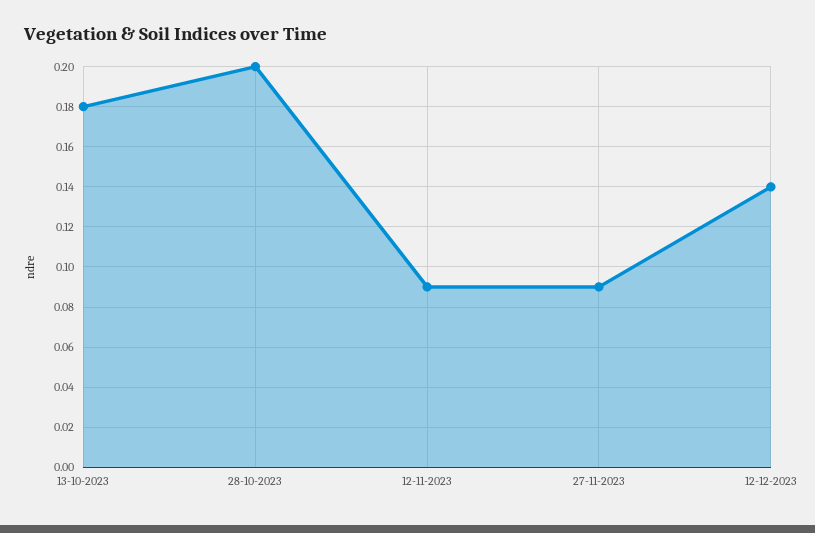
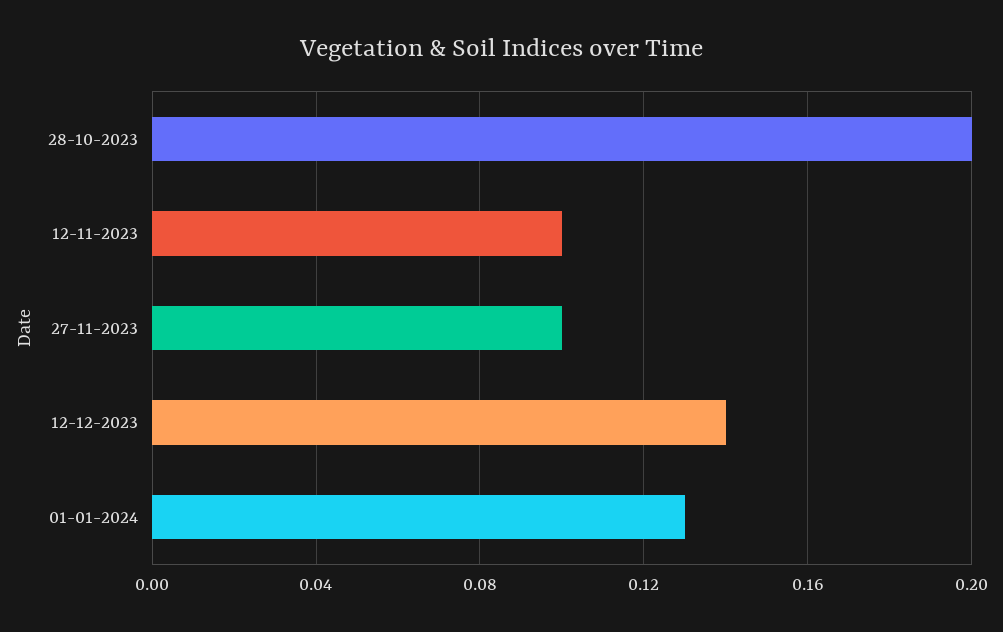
13-10-2023: 0.18 -> none
12-11-2023: 0.09 -> 0.1
27-11-2023: 0.09 -> 0.1
01-01-2024: none -> 0.13

